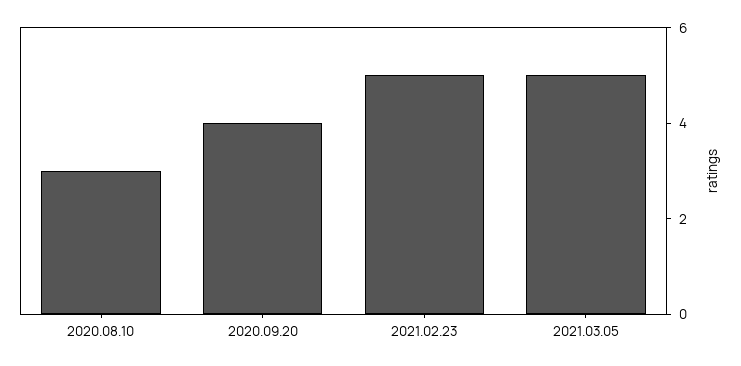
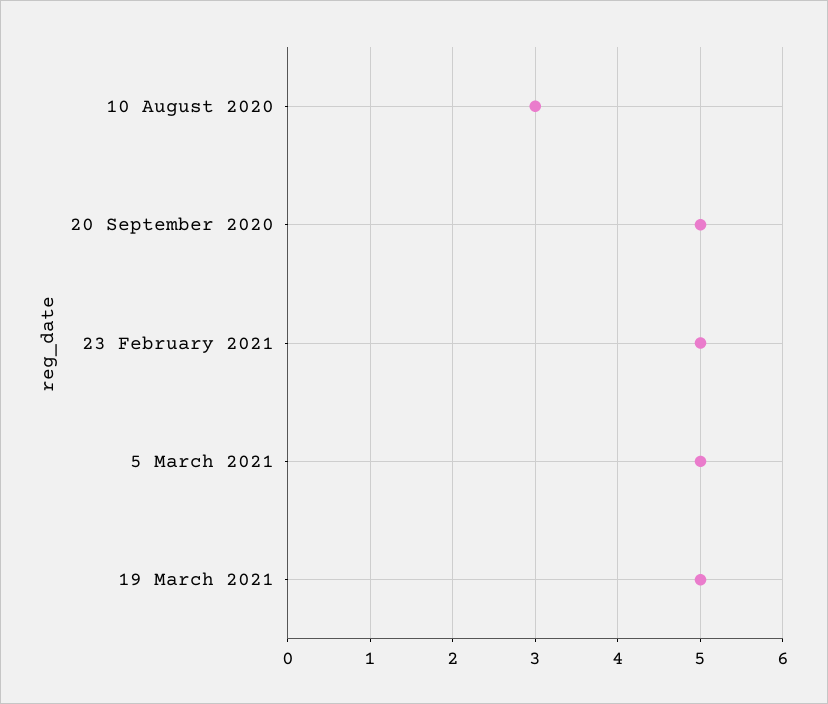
2020.09.20: 4 -> 5
19 March 2021: none -> 5

